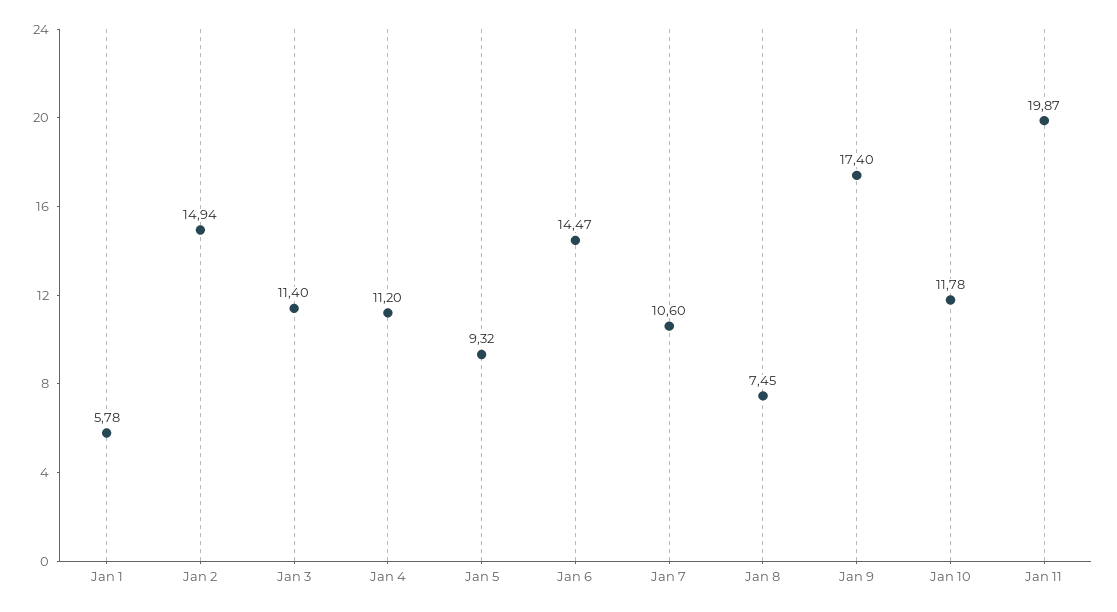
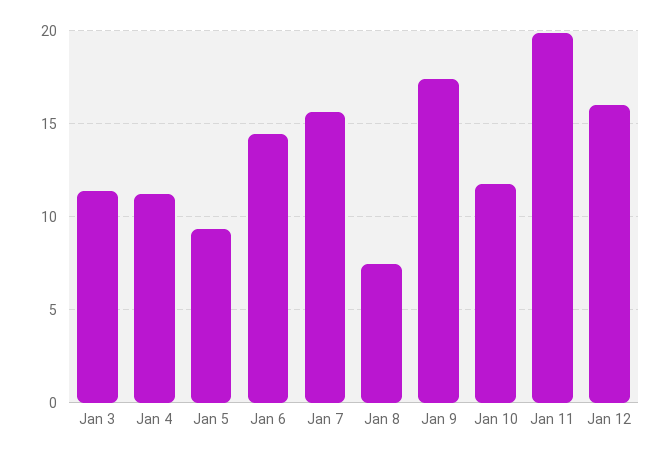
Jan 1: 5.78 -> none
Jan 2: 14.94 -> none
Jan 7: 10.6 -> 15.5
Jan 12: none -> 16

